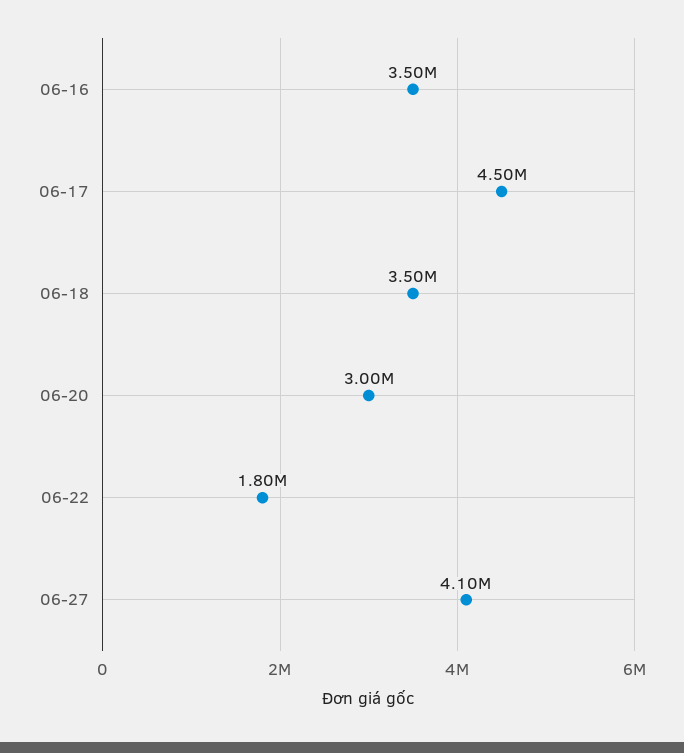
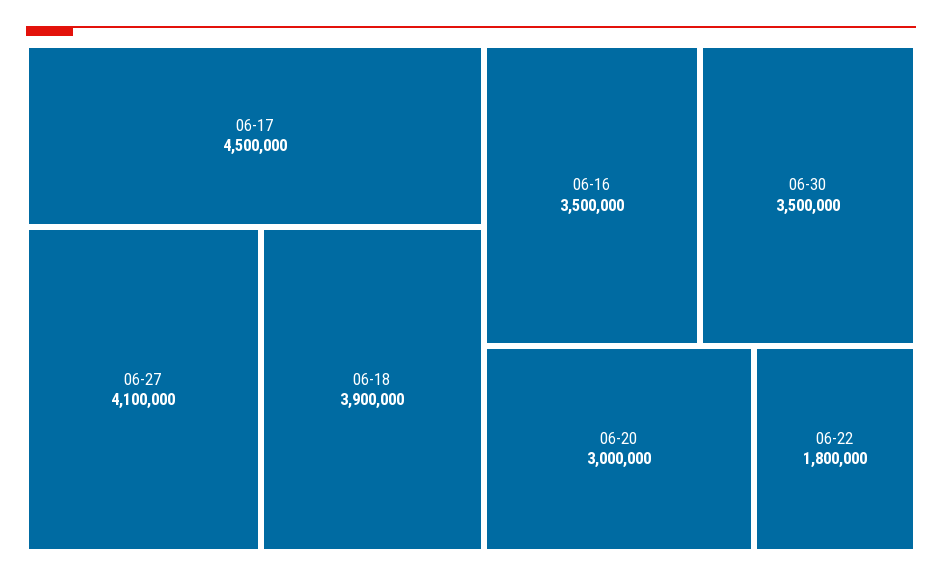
06-18: 3500000 -> 3900000
06-30: none -> 3500000

